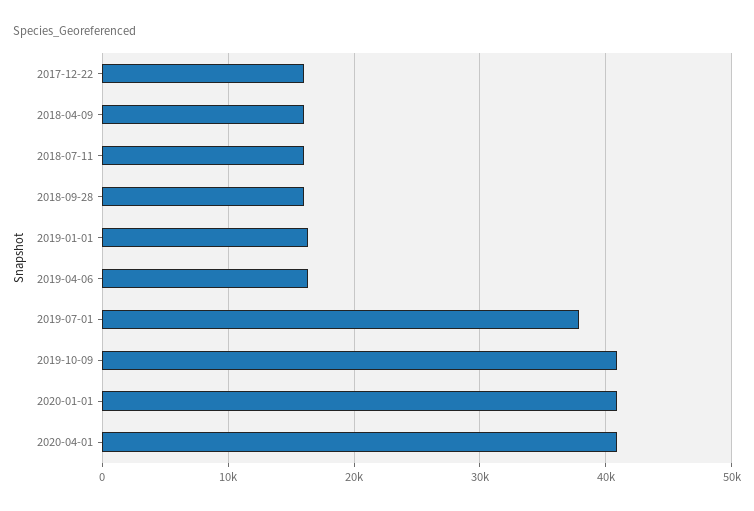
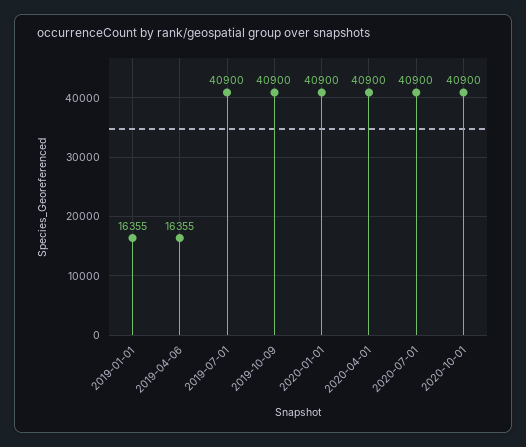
2017-12-22: 16000 -> none
2018-04-09: 16000 -> none
2018-07-11: 16000 -> none
2018-09-28: 16000 -> none
2019-07-01: 38000 -> 40900
2020-07-01: none -> 40900
2020-10-01: none -> 40900

